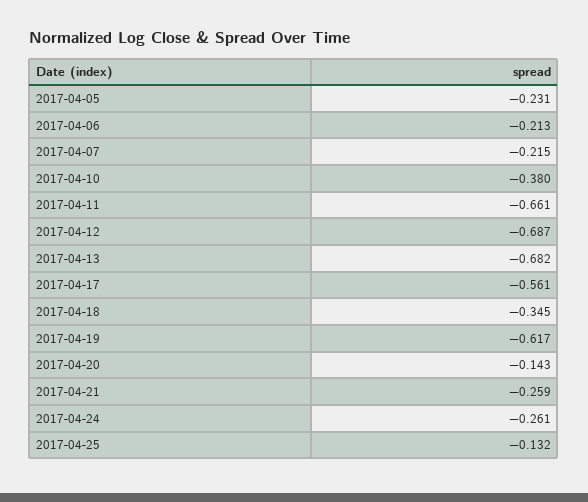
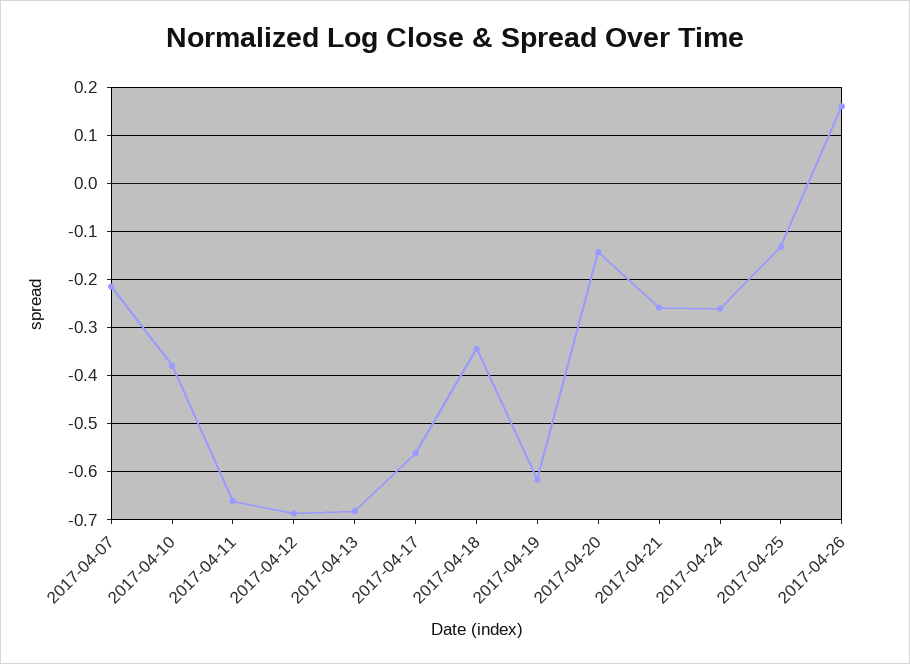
2017-04-05: -0.231 -> none
2017-04-06: -0.213 -> none
2017-04-26: none -> 0.16

